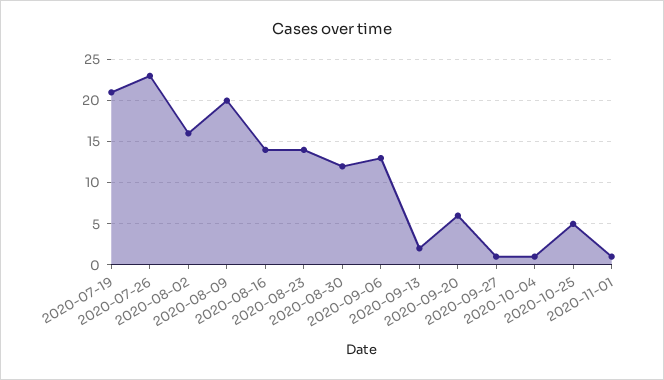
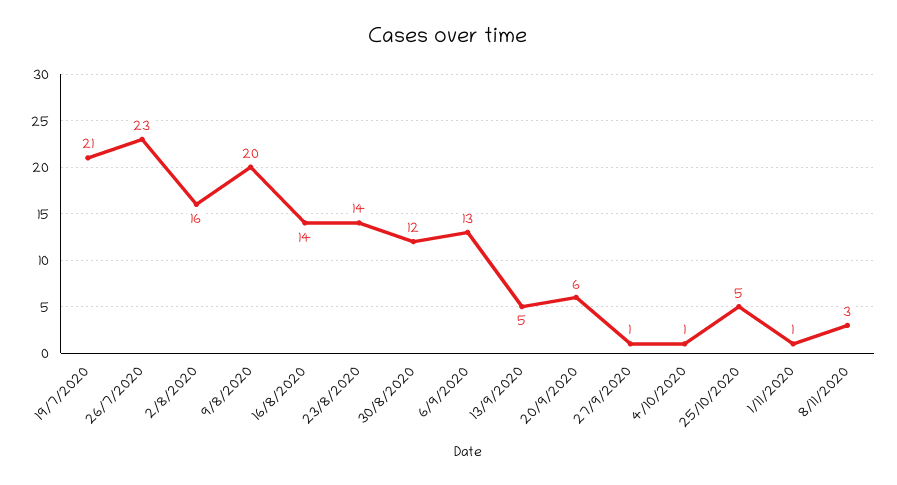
2020-09-13: 2 -> 5
8/11/2020: none -> 3

